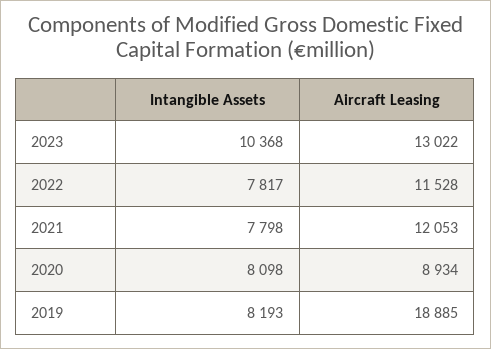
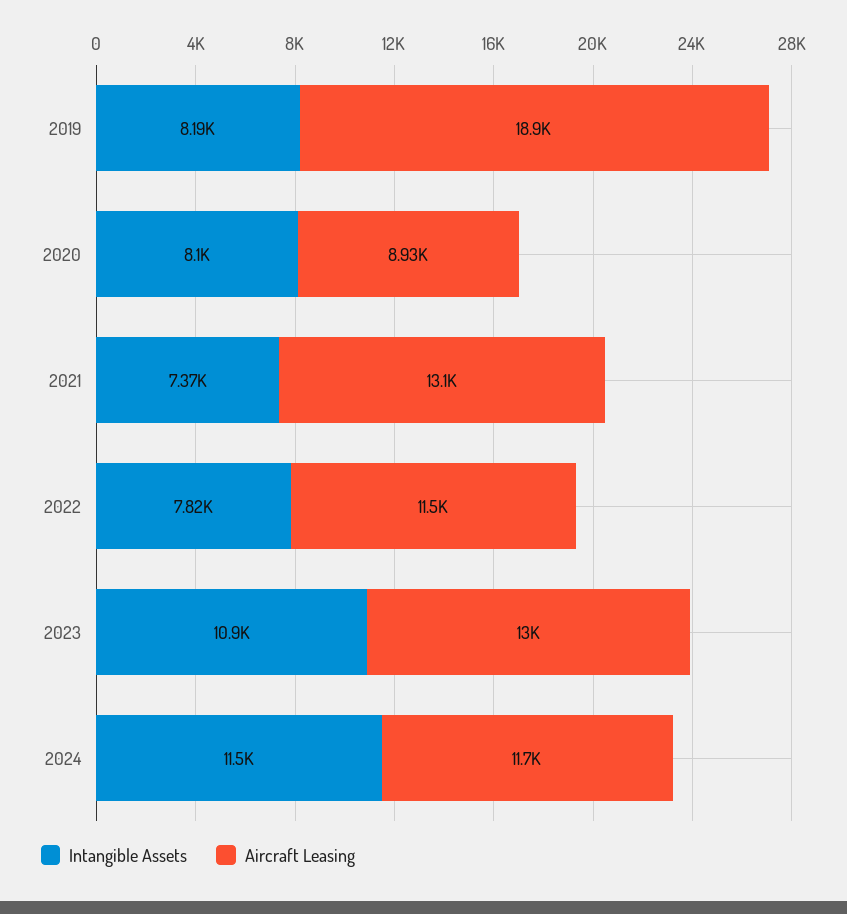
Intangible Assets, 2023: 10368 -> 10900
Intangible Assets, 2021: 7798 -> 7370
Aircraft Leasing, 2021: 12053 -> 13100
Intangible Assets, 2024: none -> 11500
Aircraft Leasing, 2024: none -> 11700

